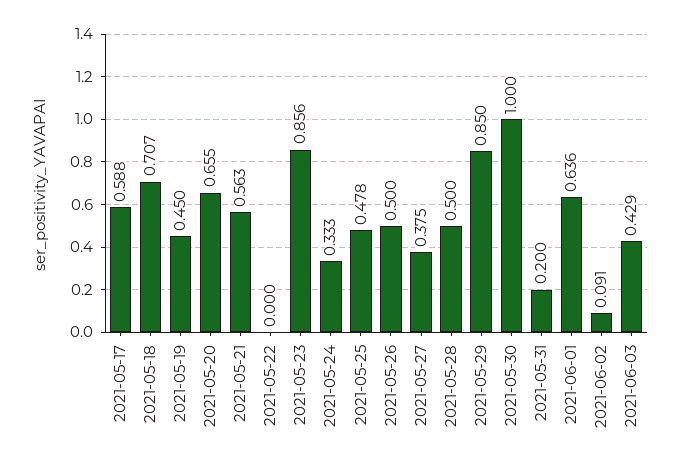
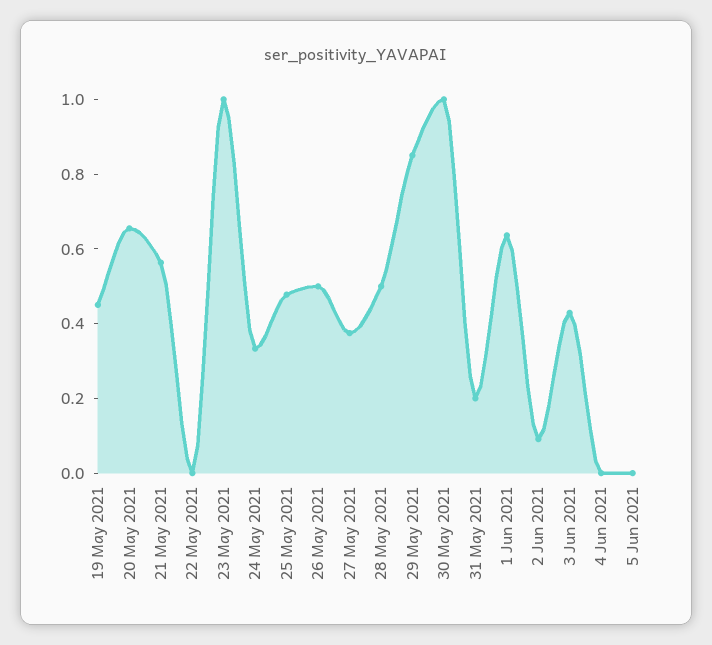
2021-05-17: 0.588 -> none
2021-05-18: 0.707 -> none
2021-05-23: 0.856 -> 1
4 Jun 2021: none -> 0
5 Jun 2021: none -> 0

